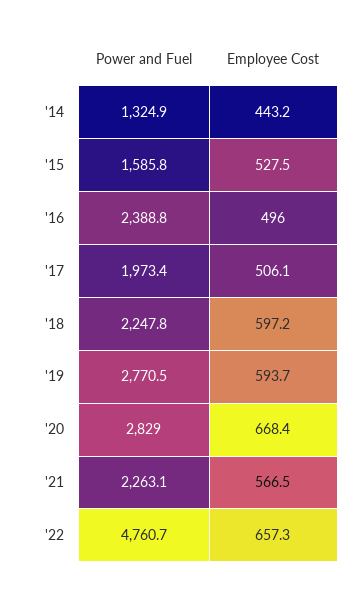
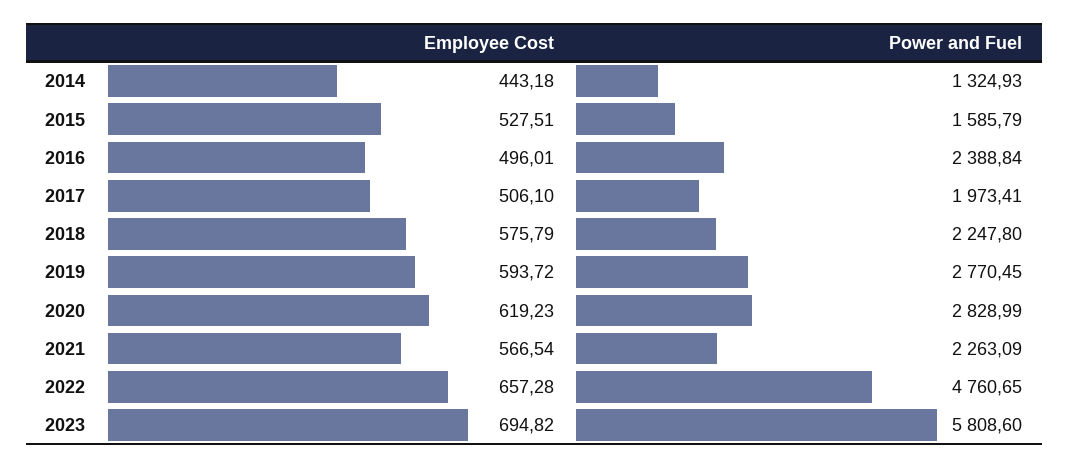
Employee Cost, '18: 597.2 -> 575.79
Employee Cost, '20: 668.4 -> 619.23
Employee Cost, 2023: none -> 694.82
Power and Fuel, 2023: none -> 5808.6

